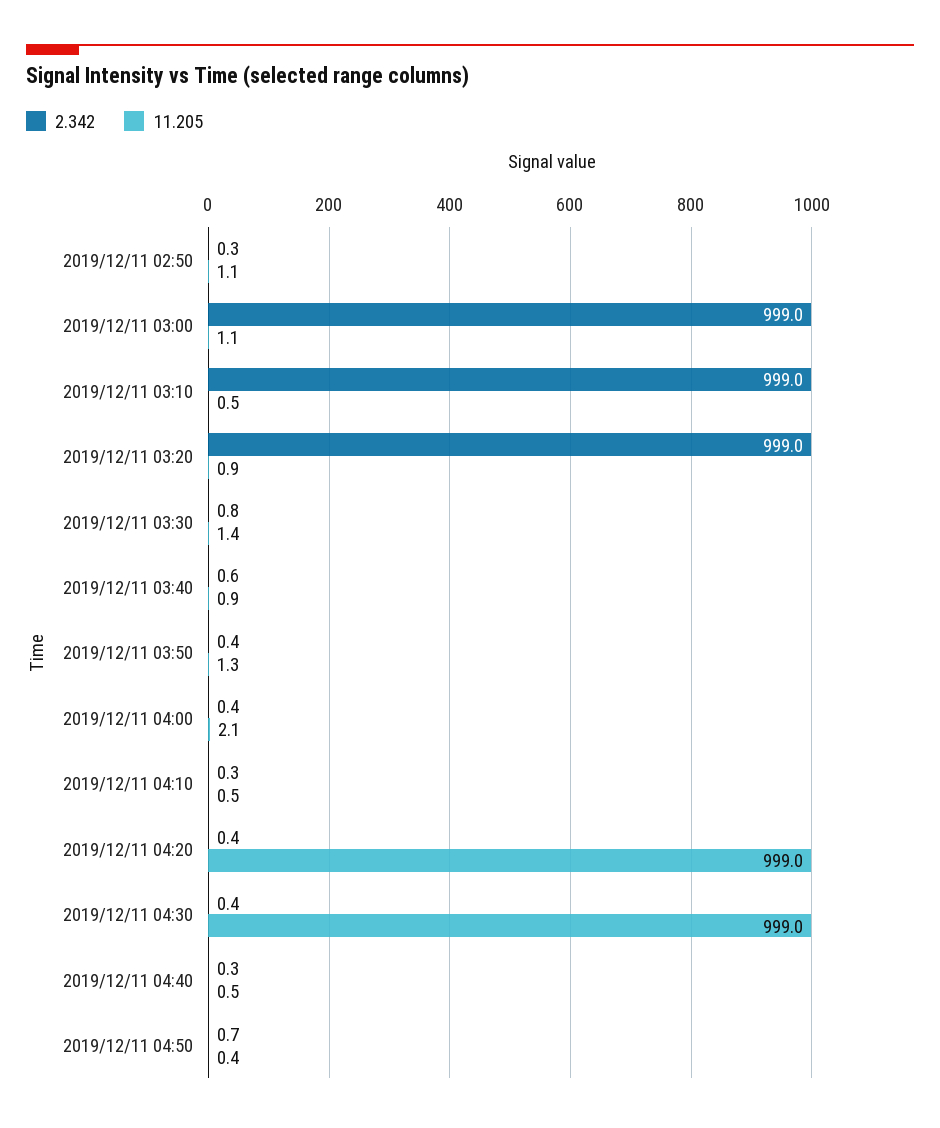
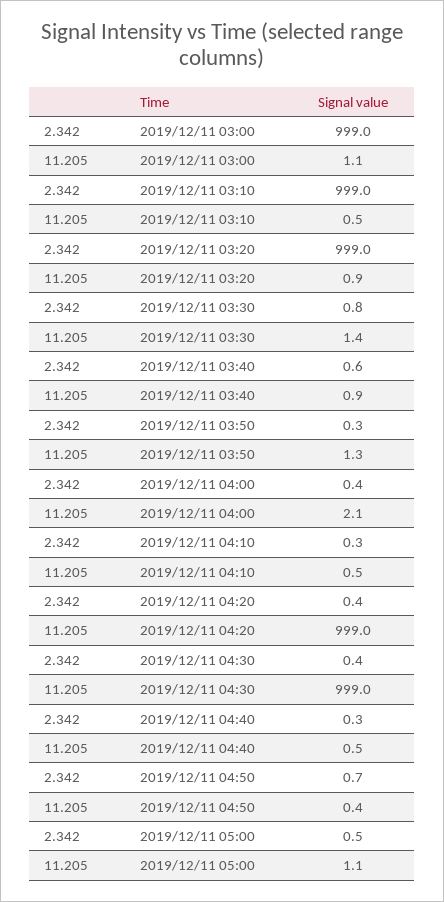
2.342, 2019/12/11 02:50: 0.3 -> none
11.205, 2019/12/11 02:50: 1.1 -> none
2.342, 2019/12/11 03:50: 0.4 -> 0.3
2.342, 2019/12/11 05:00: none -> 0.5
11.205, 2019/12/11 05:00: none -> 1.1

